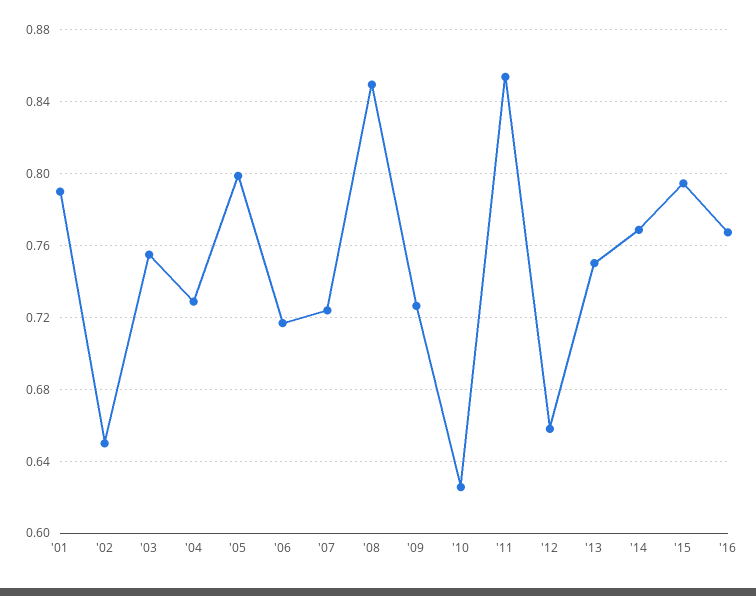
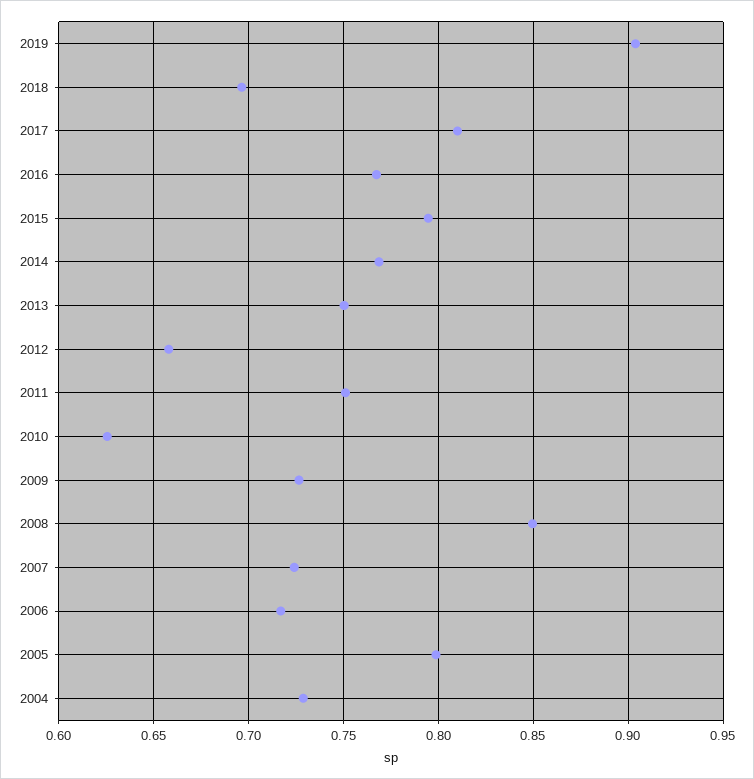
'01: 0.79 -> none
'02: 0.65 -> none
'03: 0.755 -> none
'11: 0.855 -> 0.75
2019: none -> 0.905
2018: none -> 0.695
2017: none -> 0.81

